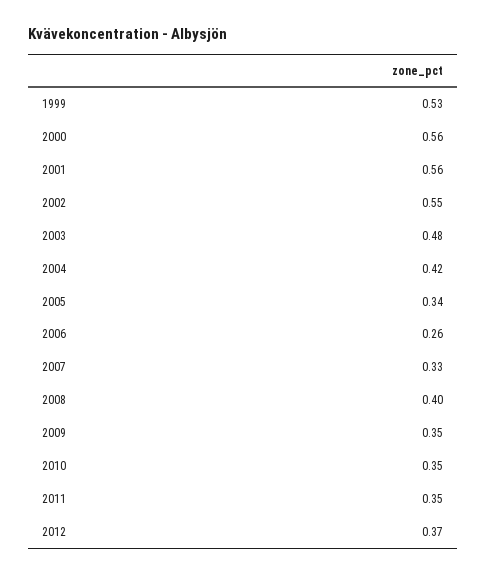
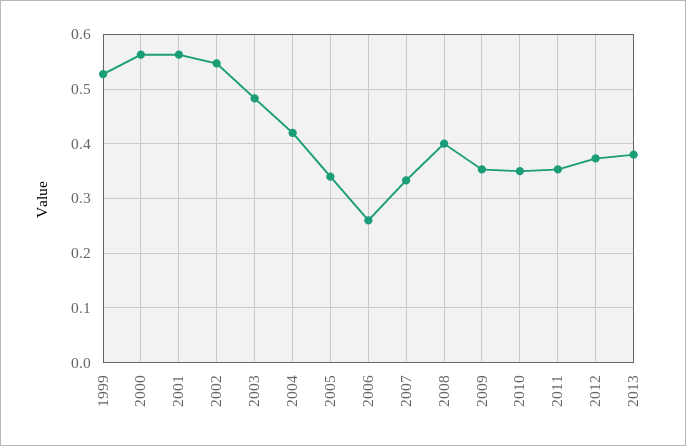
2013: none -> 0.38

